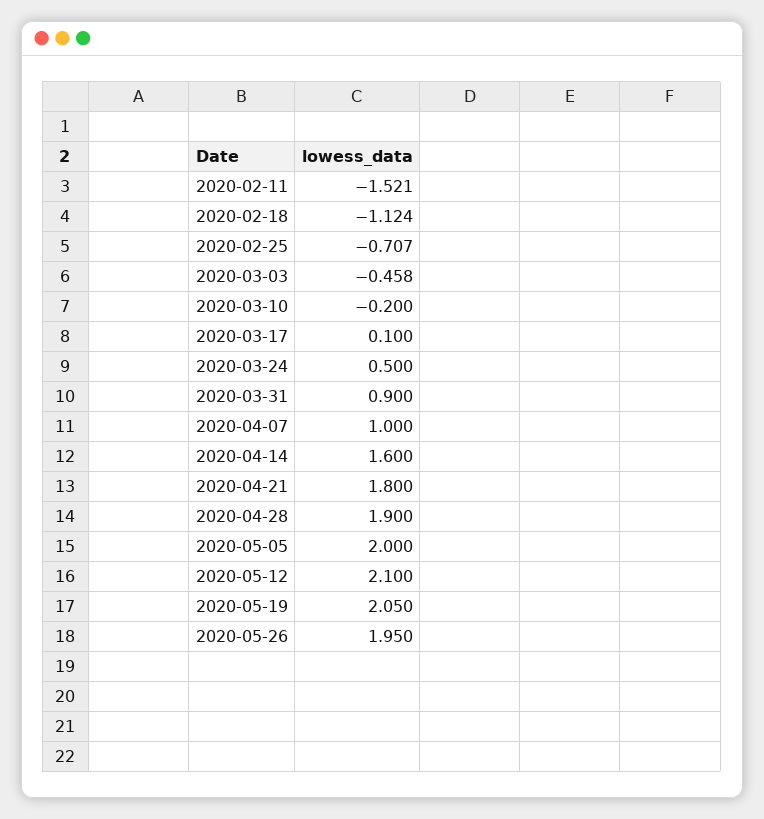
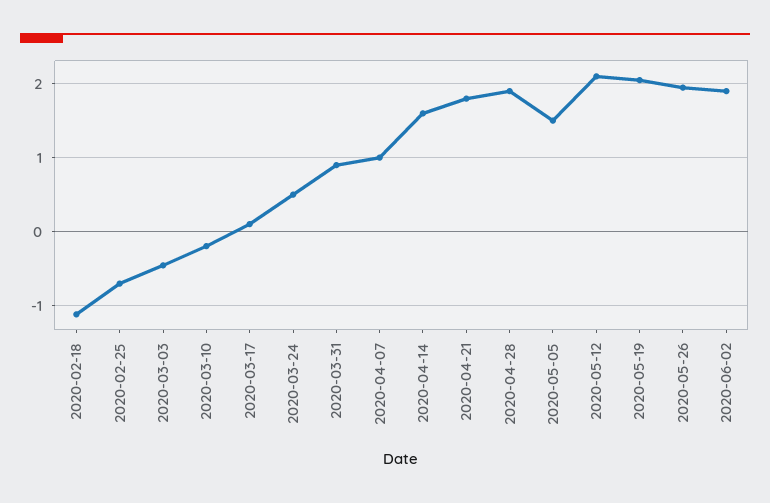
2020-02-11: -1.521 -> none
2020-05-05: 2 -> 1.5
2020-06-02: none -> 1.9

